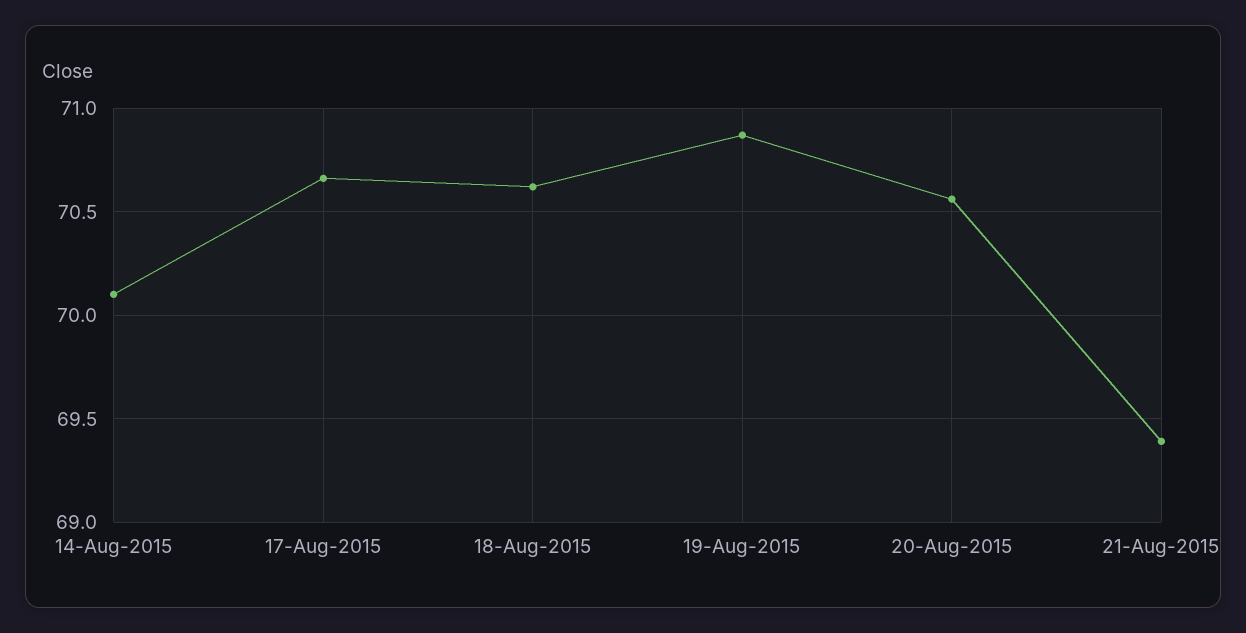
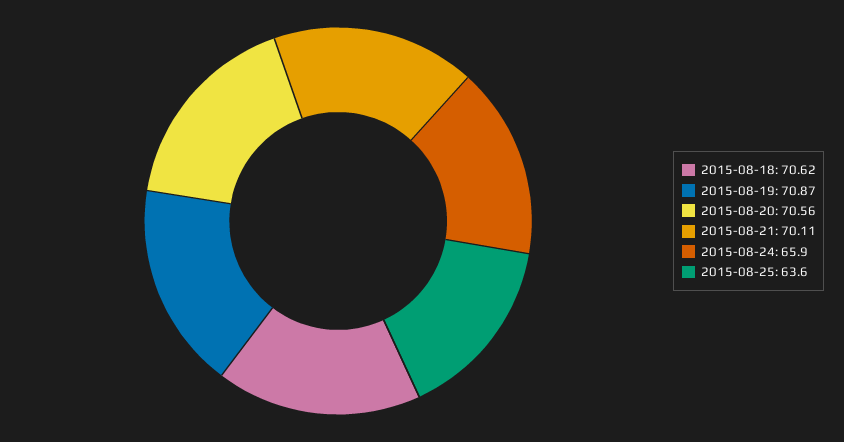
14-Aug-2015: 70.1 -> none
17-Aug-2015: 70.65 -> none
21-Aug-2015: 69.4 -> 70.11
2015-08-24: none -> 65.9
2015-08-25: none -> 63.6

